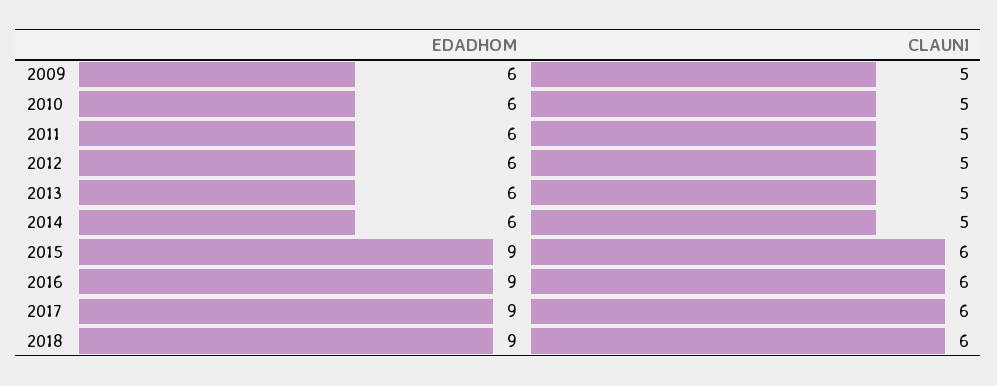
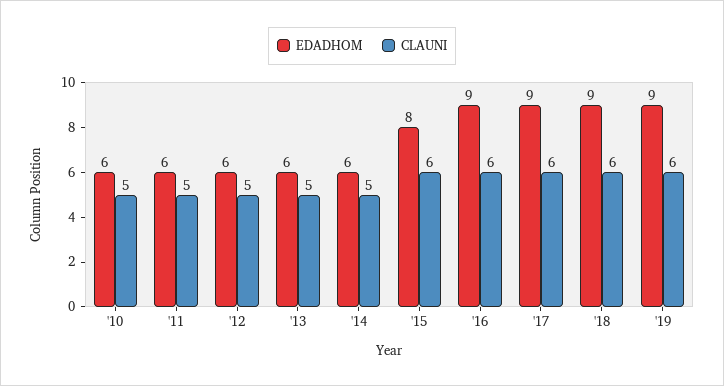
EDADHOM, 2009: 6 -> none
CLAUNI, 2009: 5 -> none
EDADHOM, 2015: 9 -> 8
EDADHOM, '19: none -> 9
CLAUNI, '19: none -> 6

